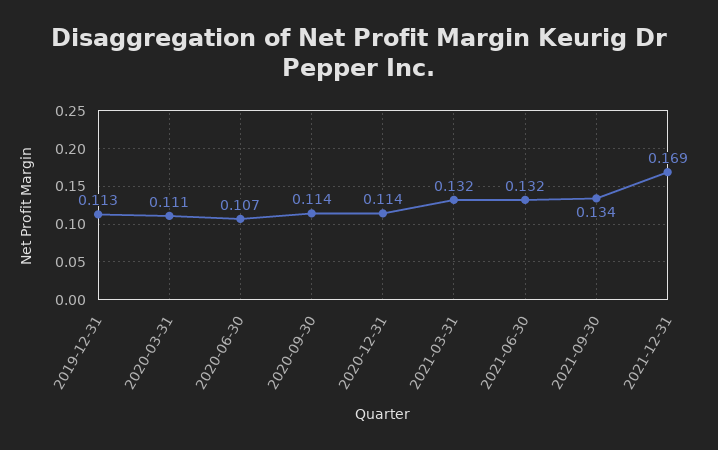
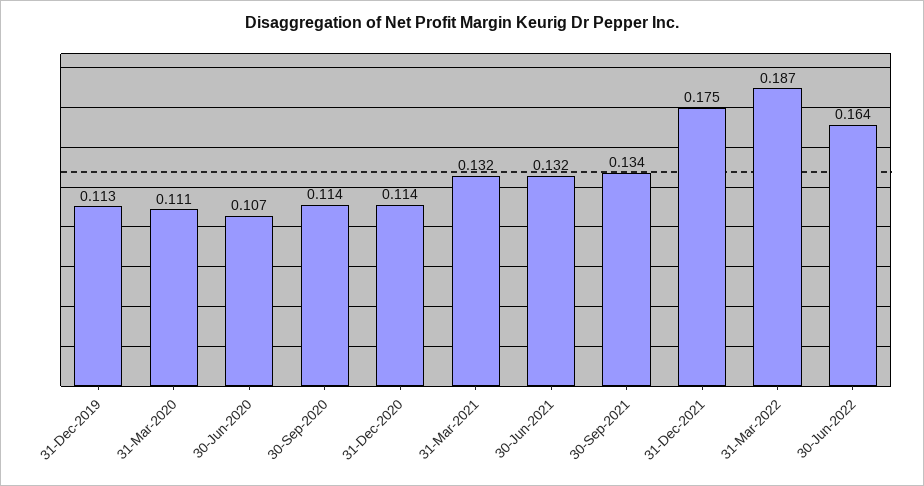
2021-12-31: 0.169 -> 0.175
31-Mar-2022: none -> 0.187
30-Jun-2022: none -> 0.164

